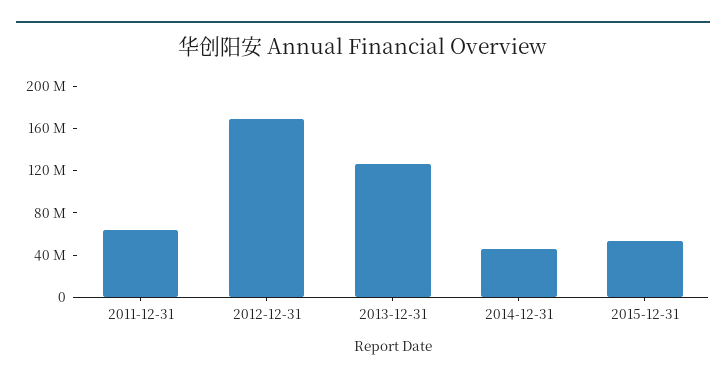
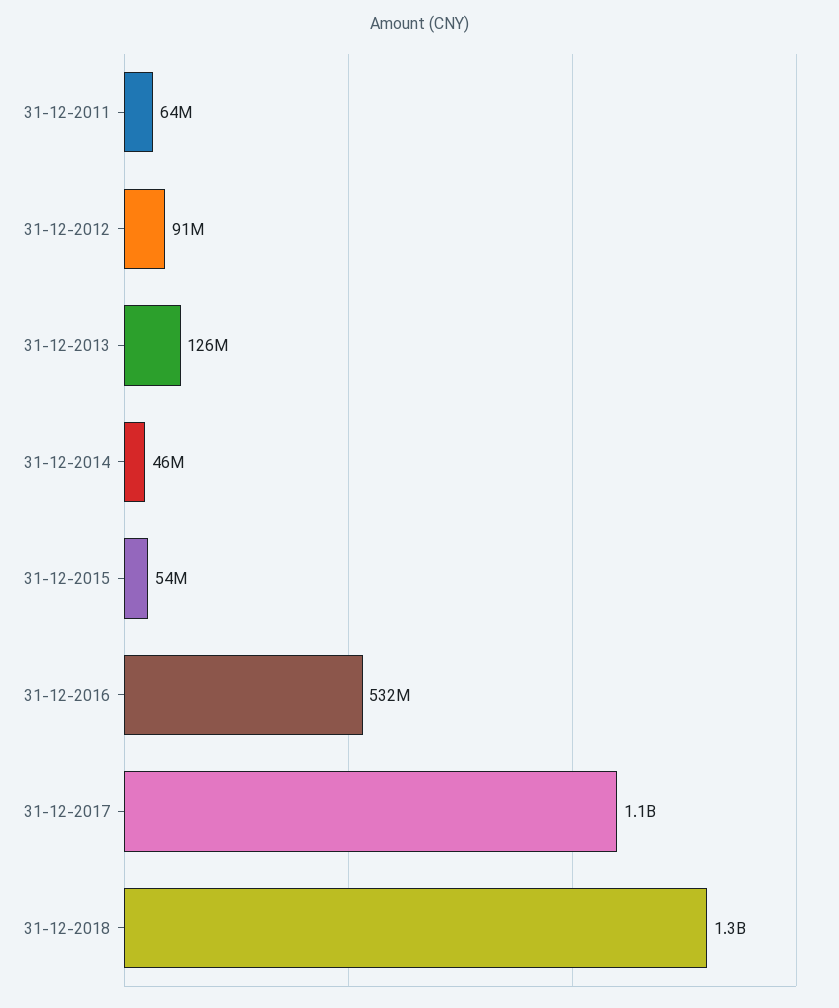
2012-12-31: 170000000 -> 91000000
31-12-2016: none -> 532000000
31-12-2017: none -> 1100000000
31-12-2018: none -> 1300000000

